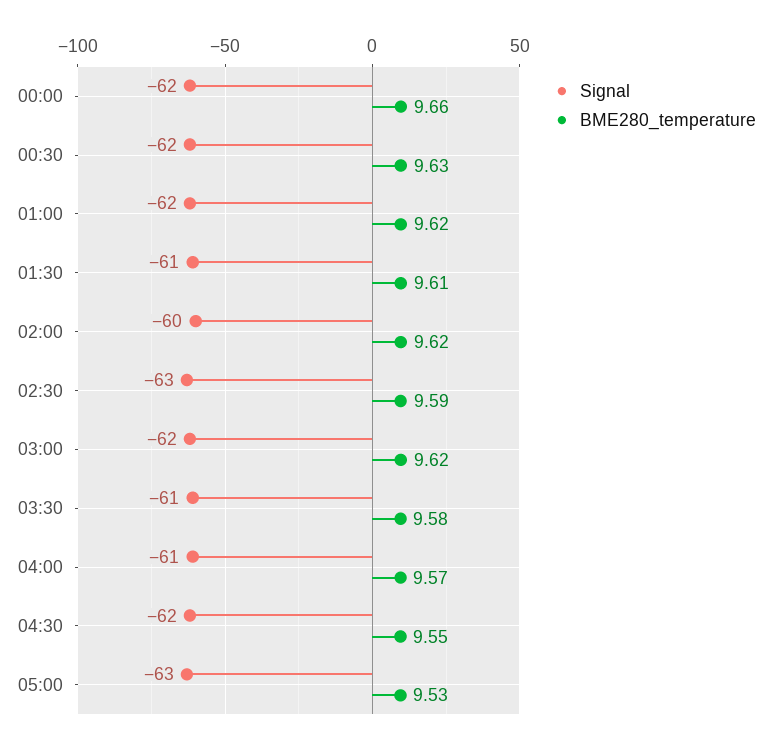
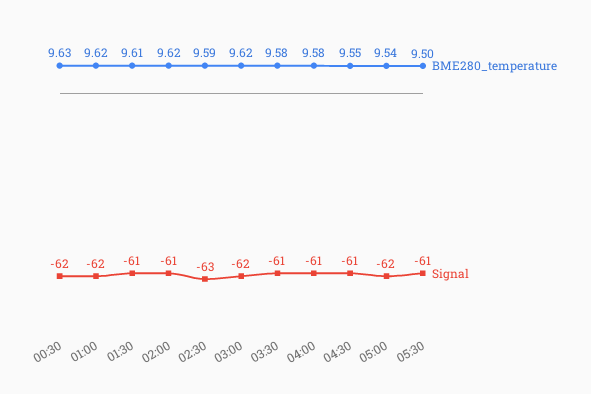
Signal, 00:00: -62 -> none
BME280_temperature, 00:00: 9.66 -> none
Signal, 02:00: -60 -> -61
BME280_temperature, 04:00: 9.57 -> 9.58
Signal, 04:30: -62 -> -61
Signal, 05:00: -63 -> -62
BME280_temperature, 05:00: 9.53 -> 9.54
BME280_temperature, 05:30: none -> 9.5
Signal, 05:30: none -> -61

